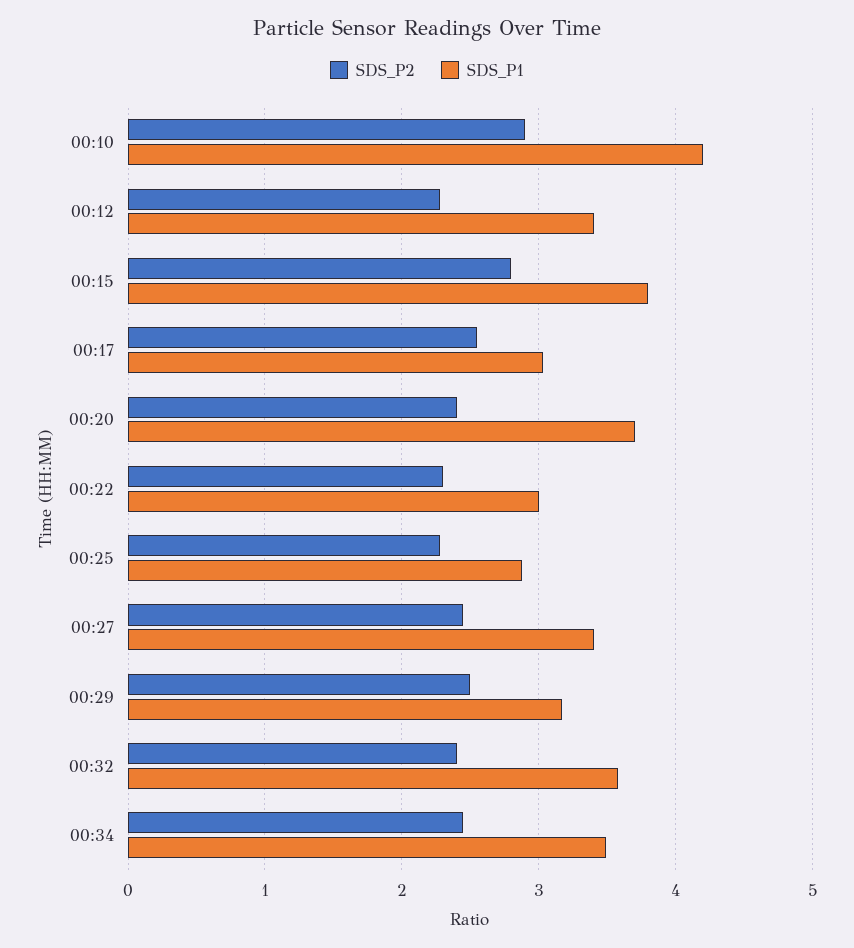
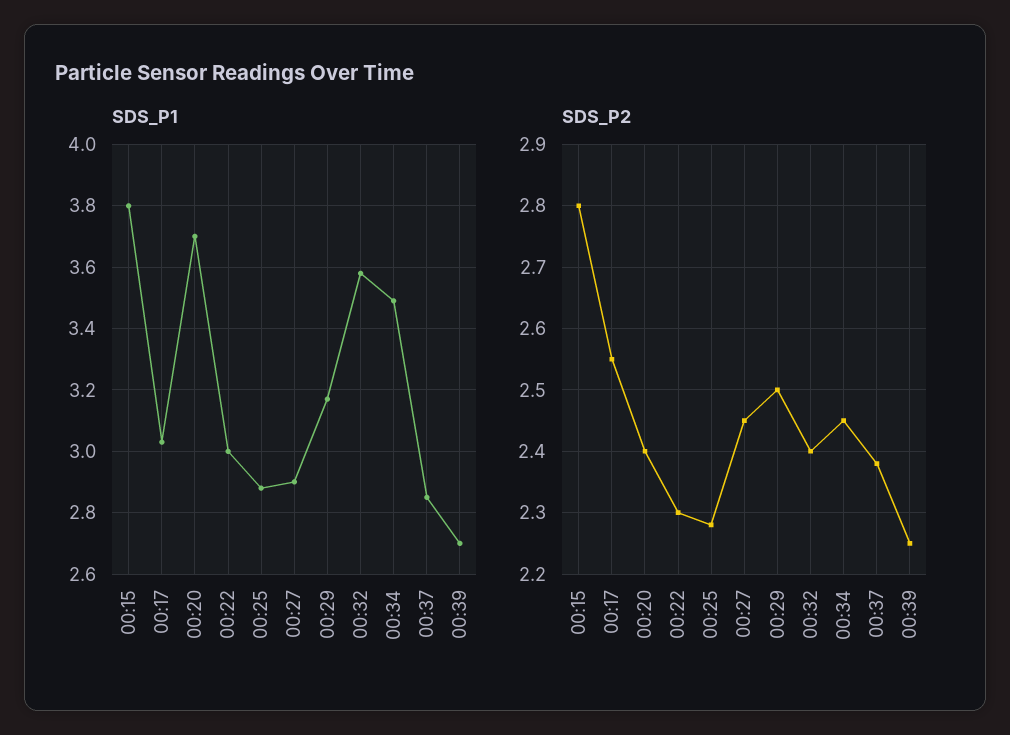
SDS_P2, 00:10: 2.9 -> none
SDS_P1, 00:10: 4.2 -> none
SDS_P2, 00:12: 2.3 -> none
SDS_P1, 00:12: 3.4 -> none
SDS_P1, 00:27: 3.4 -> 2.9
SDS_P1, 00:37: none -> 2.85
SDS_P1, 00:39: none -> 2.7
SDS_P2, 00:37: none -> 2.38
SDS_P2, 00:39: none -> 2.25

